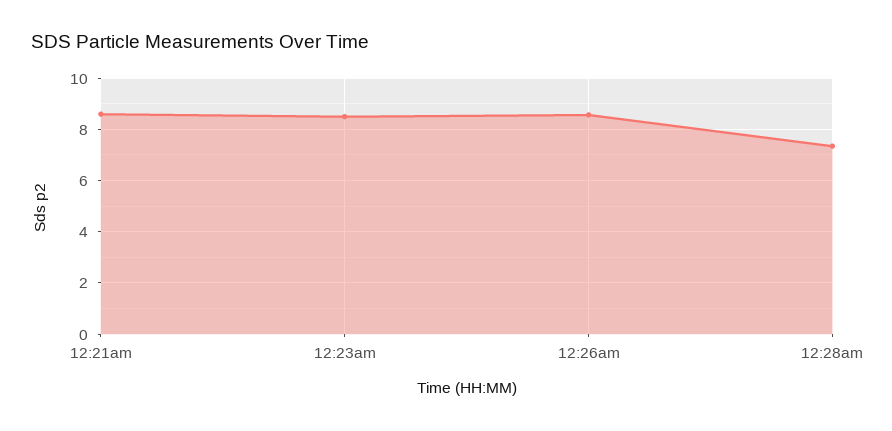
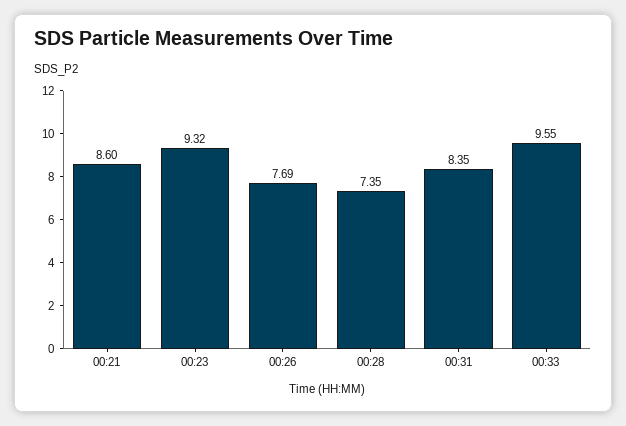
12:23am: 8.5 -> 9.32
12:26am: 8.5 -> 7.69
00:31: none -> 8.35
00:33: none -> 9.55

